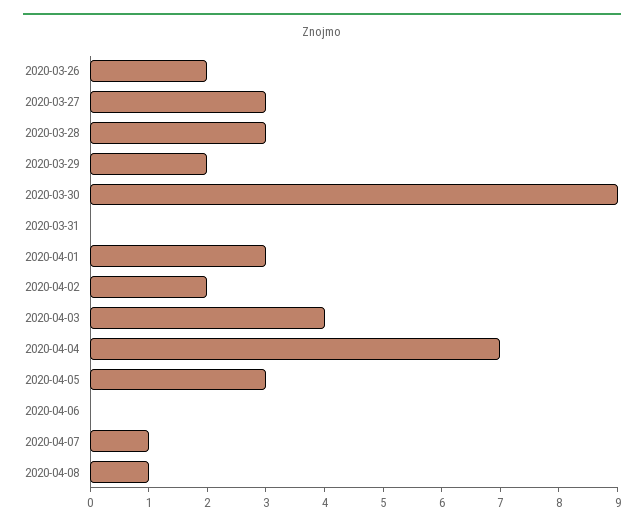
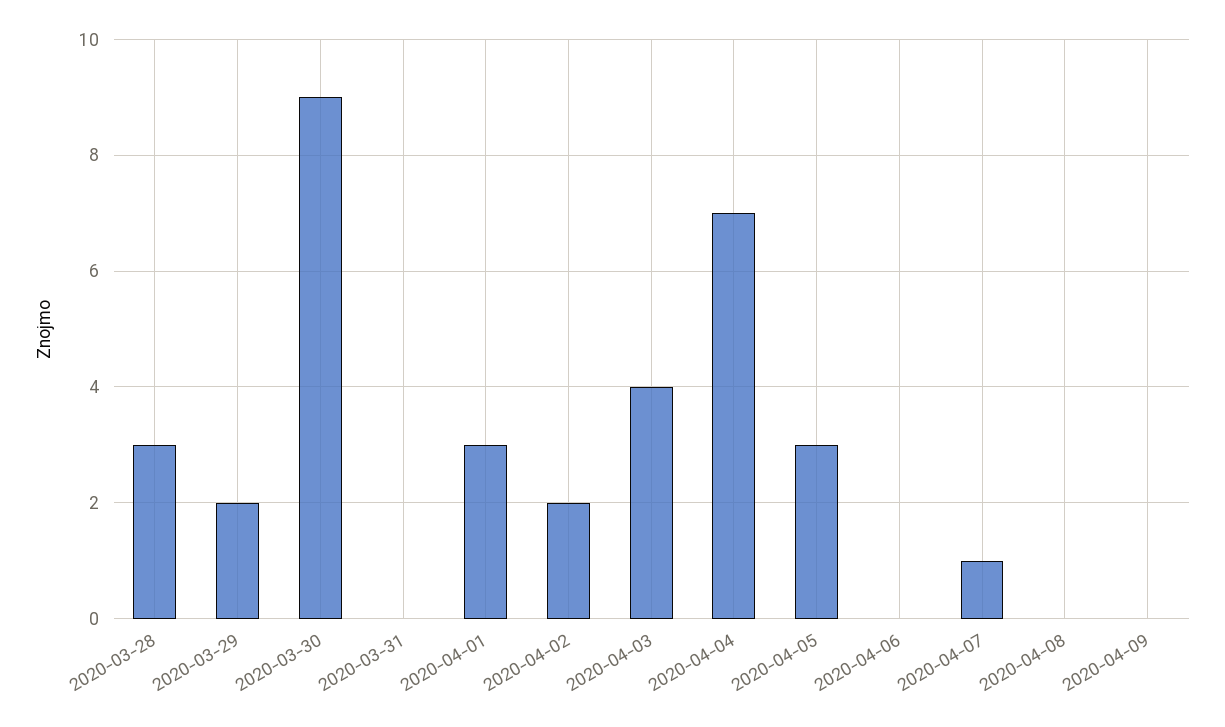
2020-03-26: 2 -> none
2020-03-27: 3 -> none
2020-04-08: 1 -> 0
2020-04-09: none -> 0

